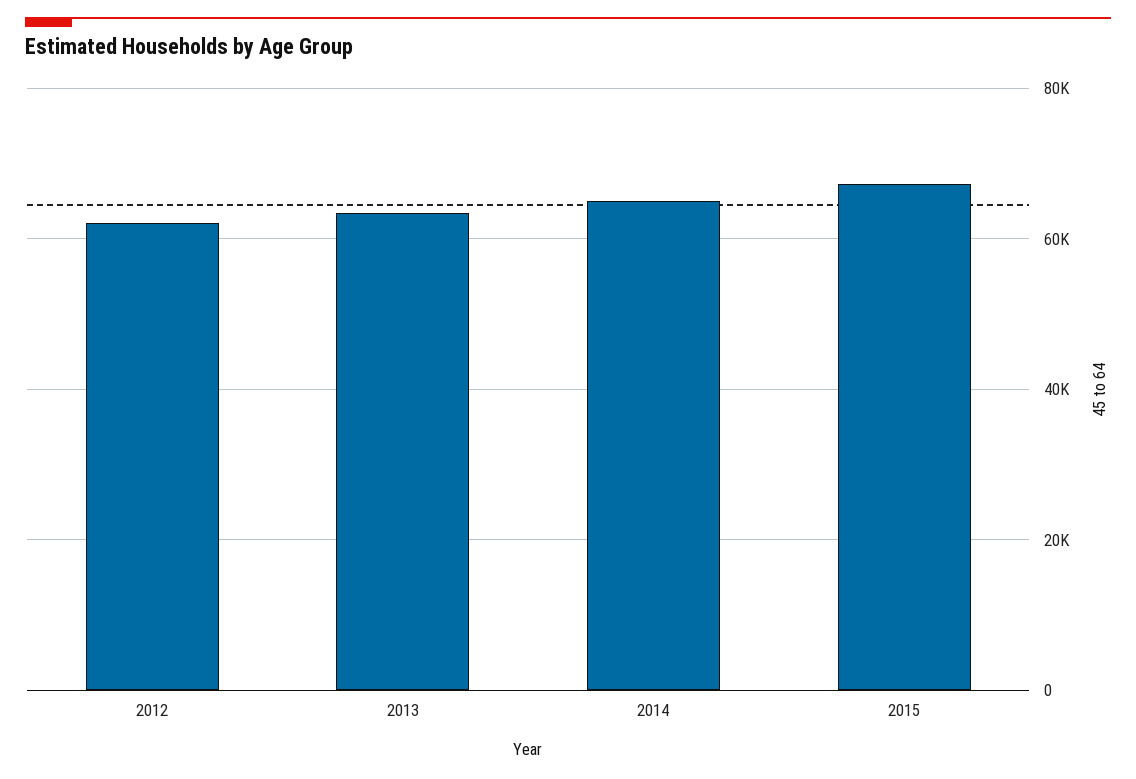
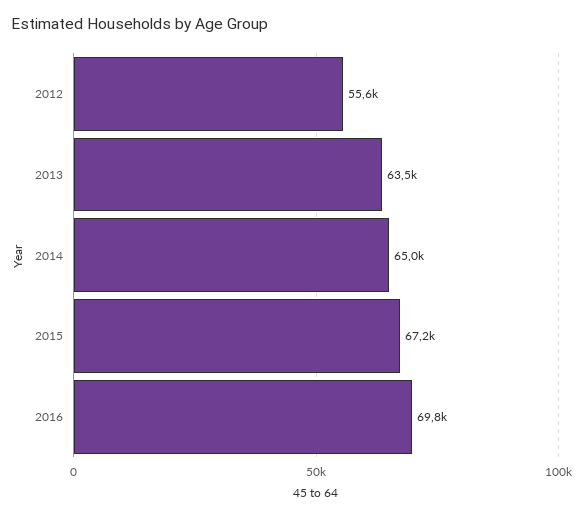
2012: 62000 -> 55600
2016: none -> 69800

